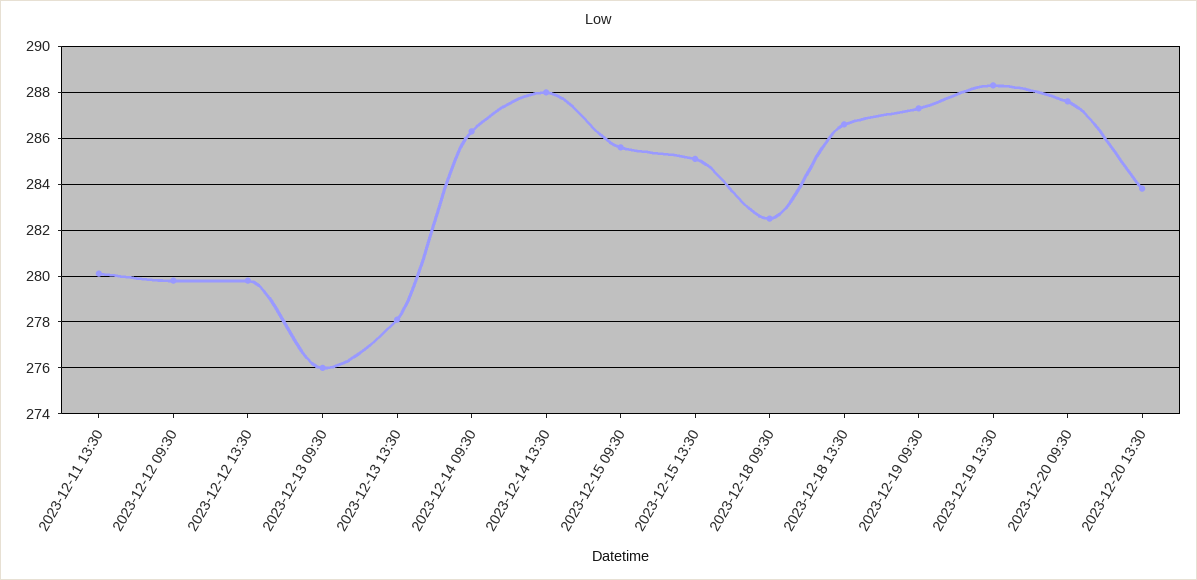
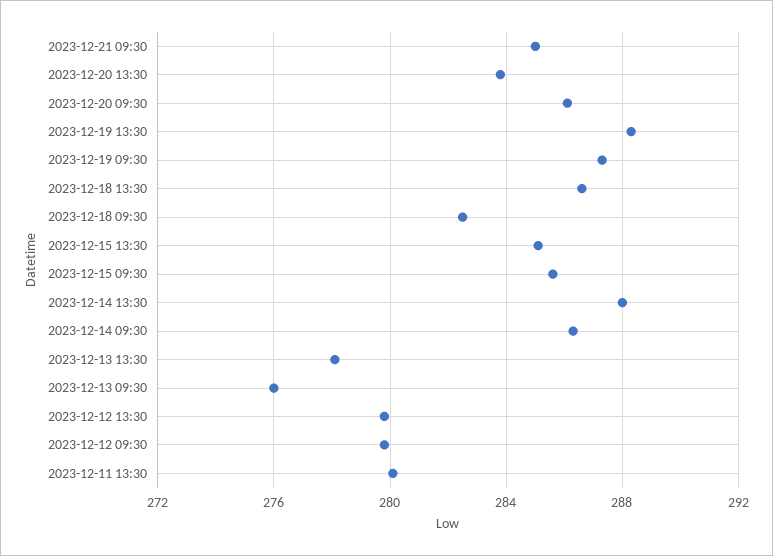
2023-12-20 09:30: 287.5 -> 286
2023-12-21 09:30: none -> 285

